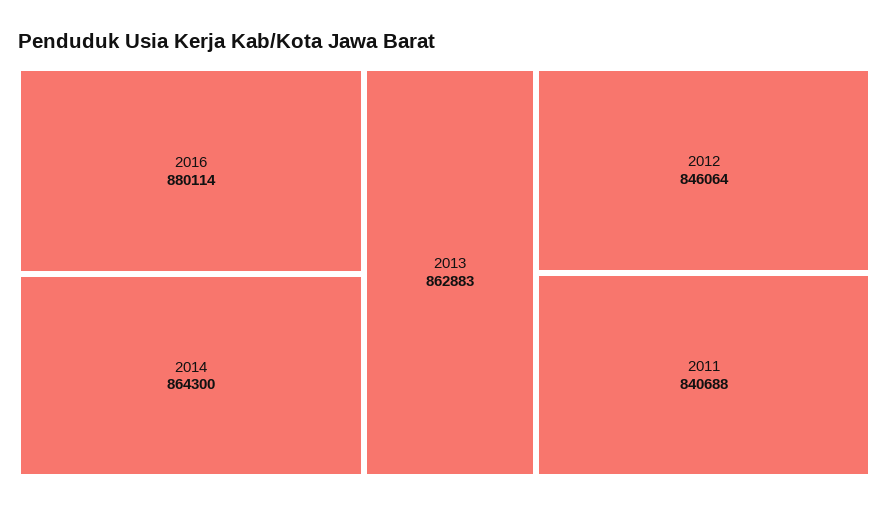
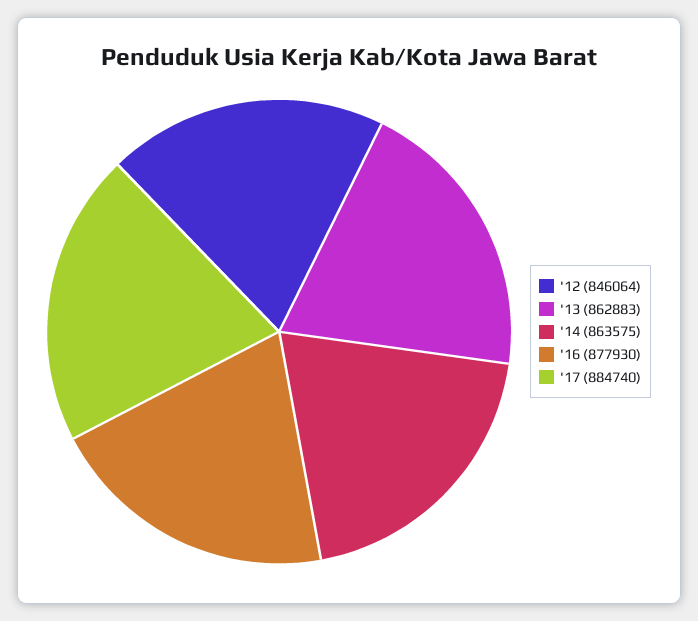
2016: 880114 -> 877930
2014: 864300 -> 863575
2011: 840688 -> none
'17: none -> 884740

